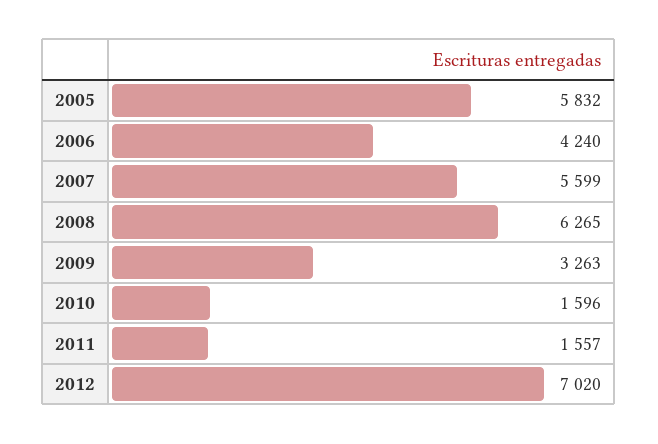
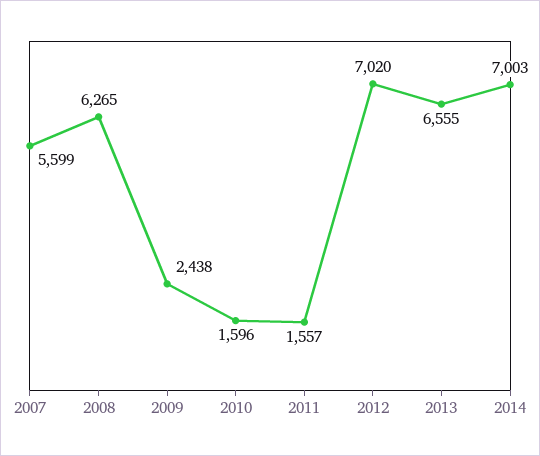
2005: 5832 -> none
2006: 4240 -> none
2009: 3263 -> 2438
2013: none -> 6555
2014: none -> 7003

